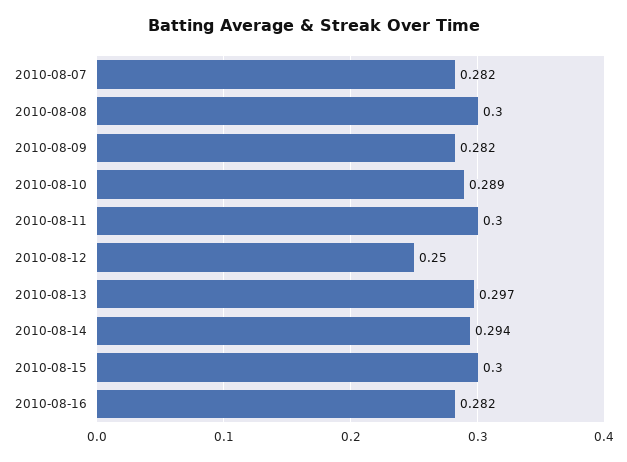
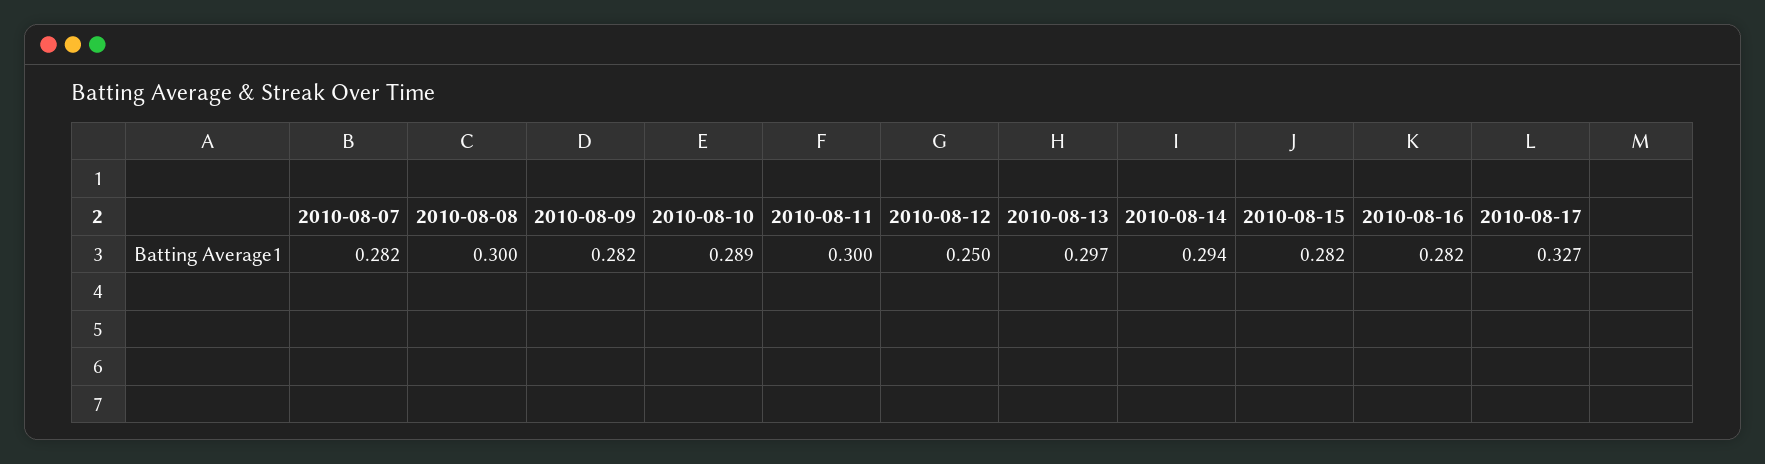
2010-08-15: 0.3 -> 0.282
2010-08-17: none -> 0.327

